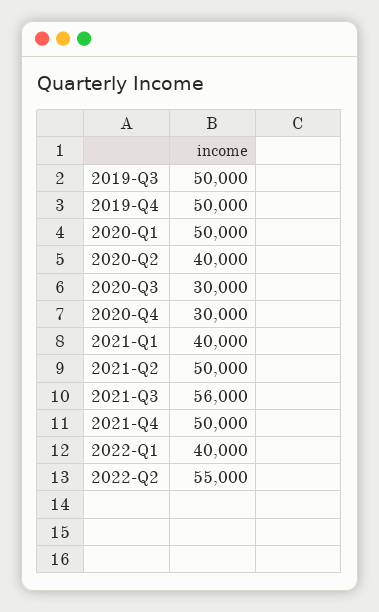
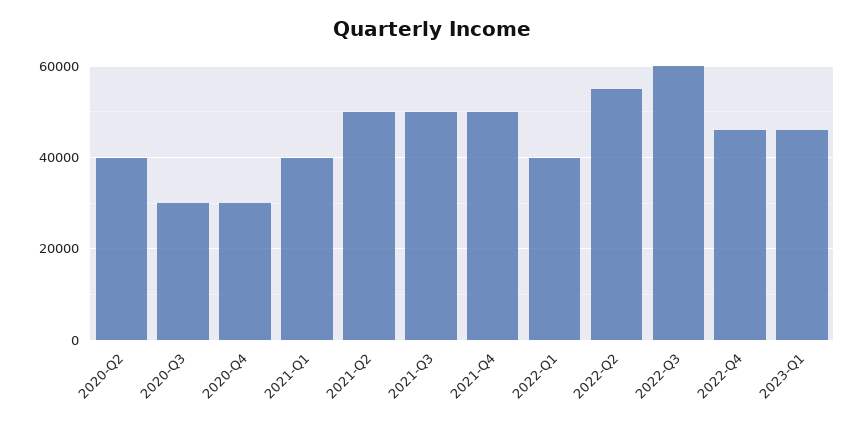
2019-Q3: 50000 -> none
2019-Q4: 50000 -> none
2020-Q1: 50000 -> none
2021-Q3: 56000 -> 50000
2022-Q3: none -> 60000
2022-Q4: none -> 46000
2023-Q1: none -> 46000

